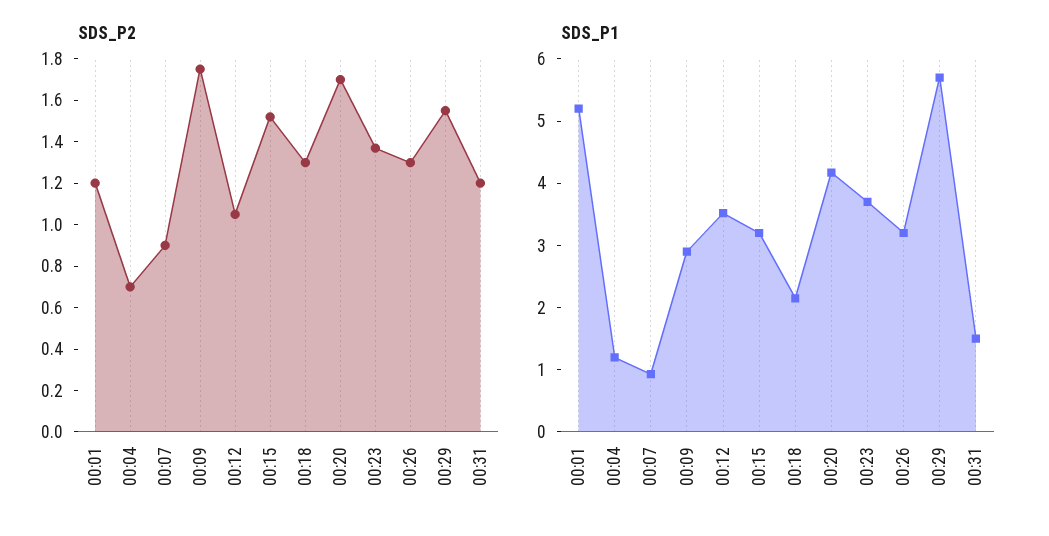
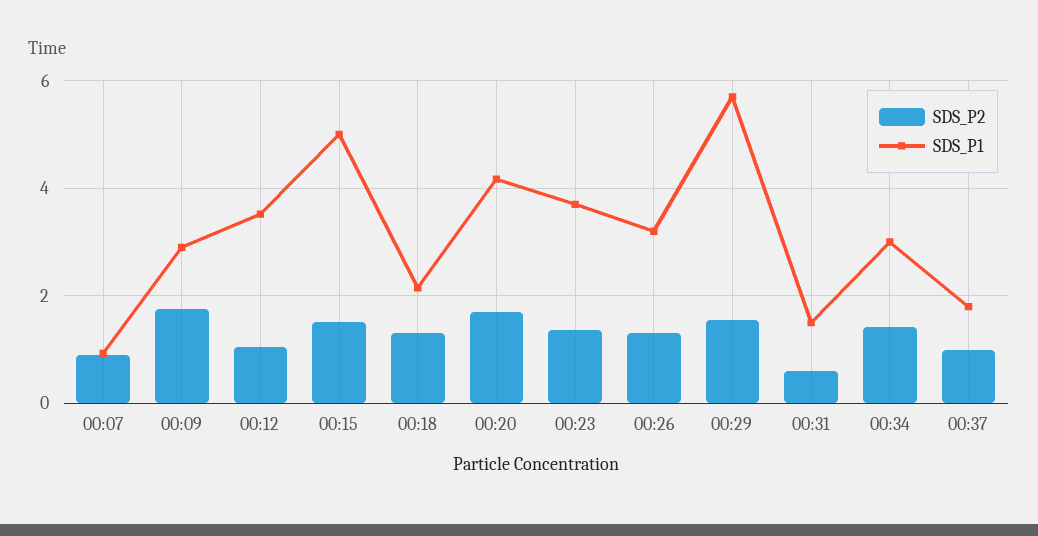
SDS_P2, 00:01: 1.2 -> none
SDS_P2, 00:04: 0.7 -> none
SDS_P2, 00:31: 1.2 -> 0.6
SDS_P1, 00:01: 5.2 -> none
SDS_P1, 00:04: 1.2 -> none
SDS_P1, 00:15: 3.2 -> 5
SDS_P2, 00:34: none -> 1.4
SDS_P1, 00:34: none -> 3
SDS_P2, 00:37: none -> 1
SDS_P1, 00:37: none -> 1.8

